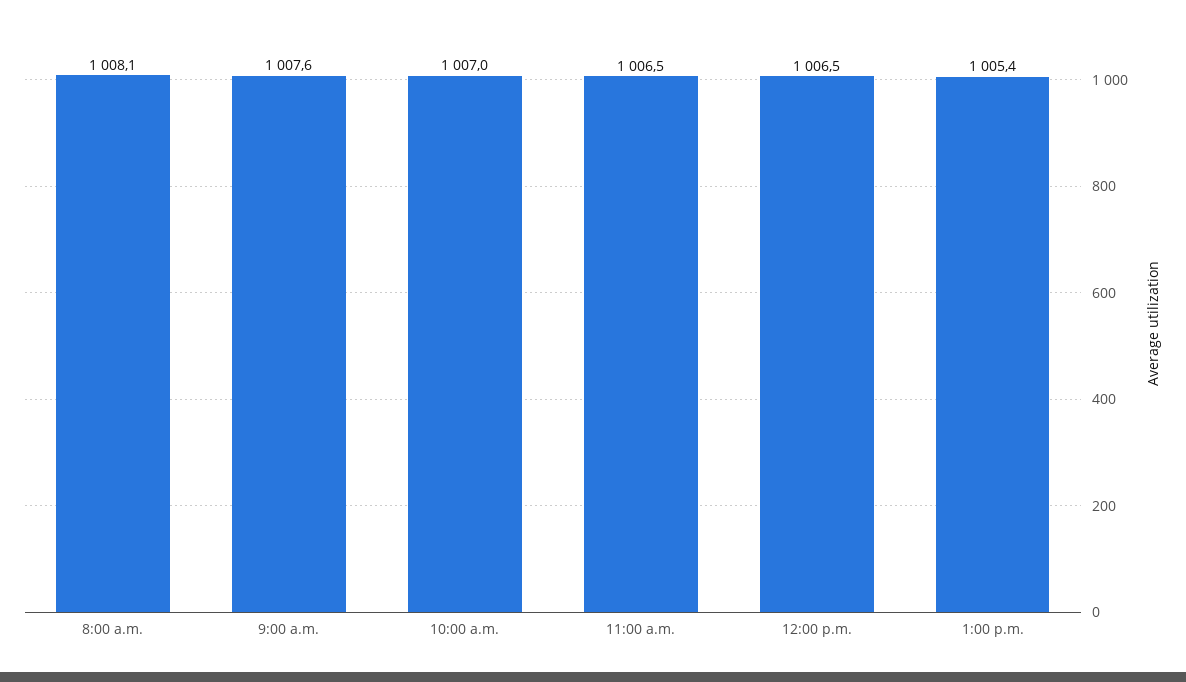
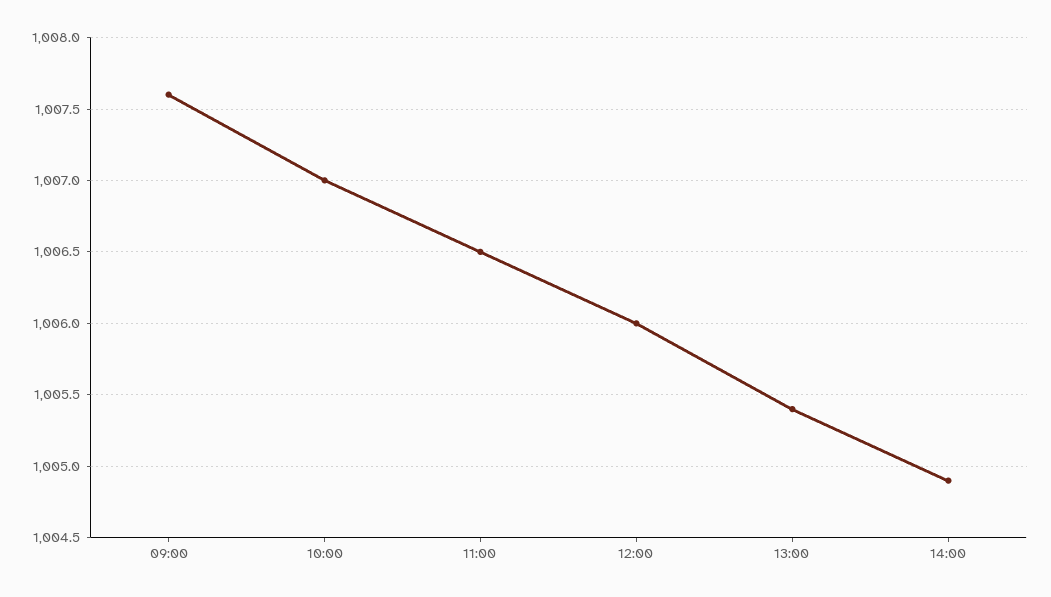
8:00 a.m.: 1008.1 -> none
12:00 p.m.: 1006.5 -> 1006
14:00: none -> 1004.9

